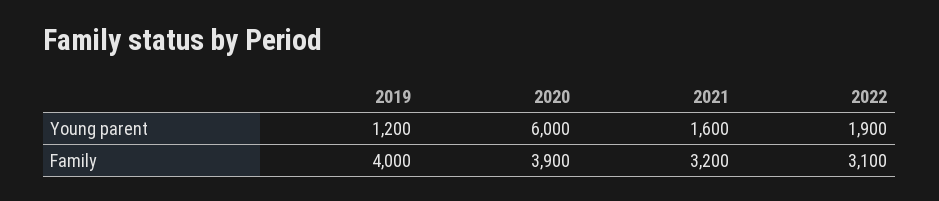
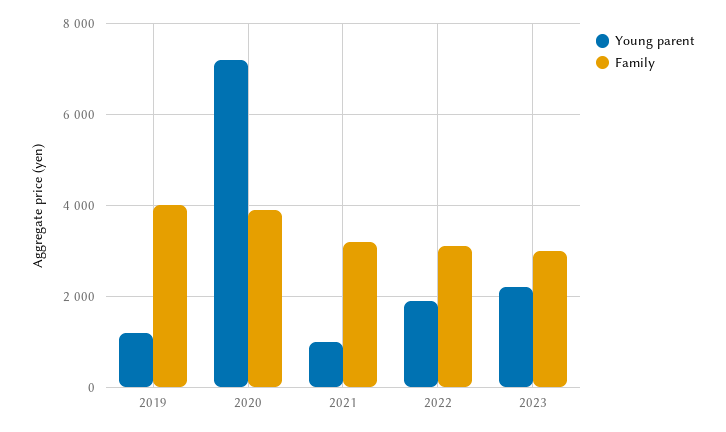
Young parent, 2020: 6000 -> 7200
Young parent, 2021: 1600 -> 1000
Young parent, 2023: none -> 2200
Family, 2023: none -> 3000

